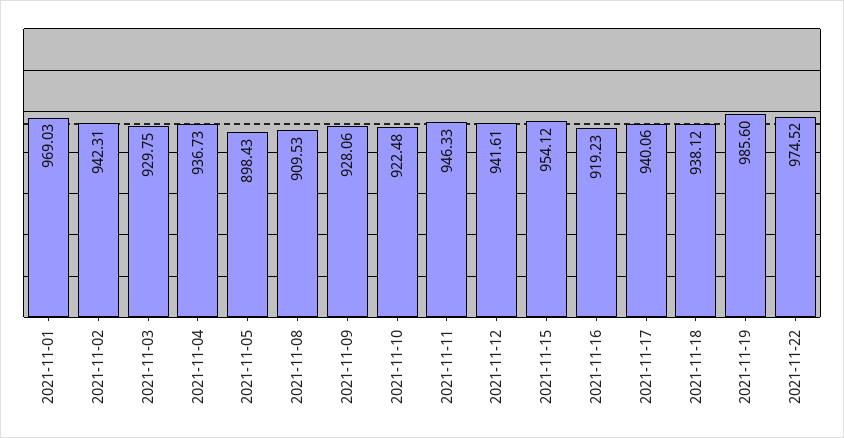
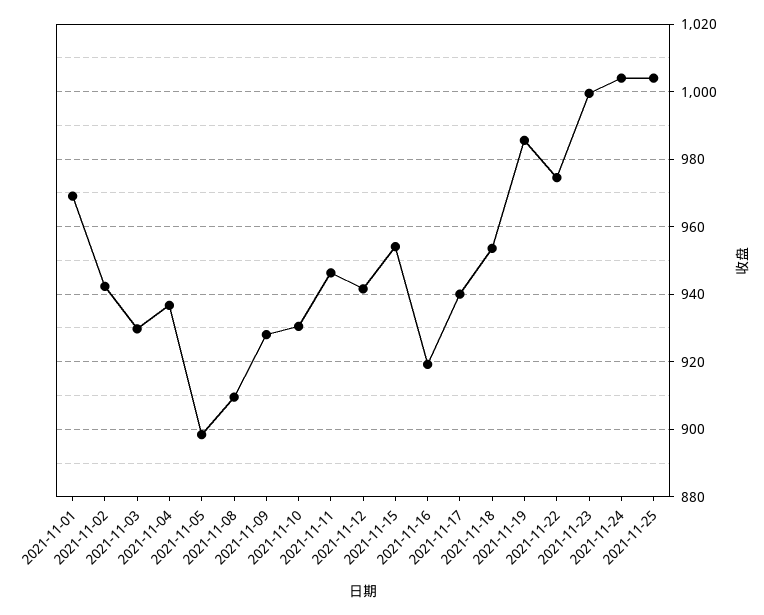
2021-11-10: 922.48 -> 930
2021-11-18: 938.12 -> 954
2021-11-23: none -> 1000
2021-11-24: none -> 1004
2021-11-25: none -> 1004

